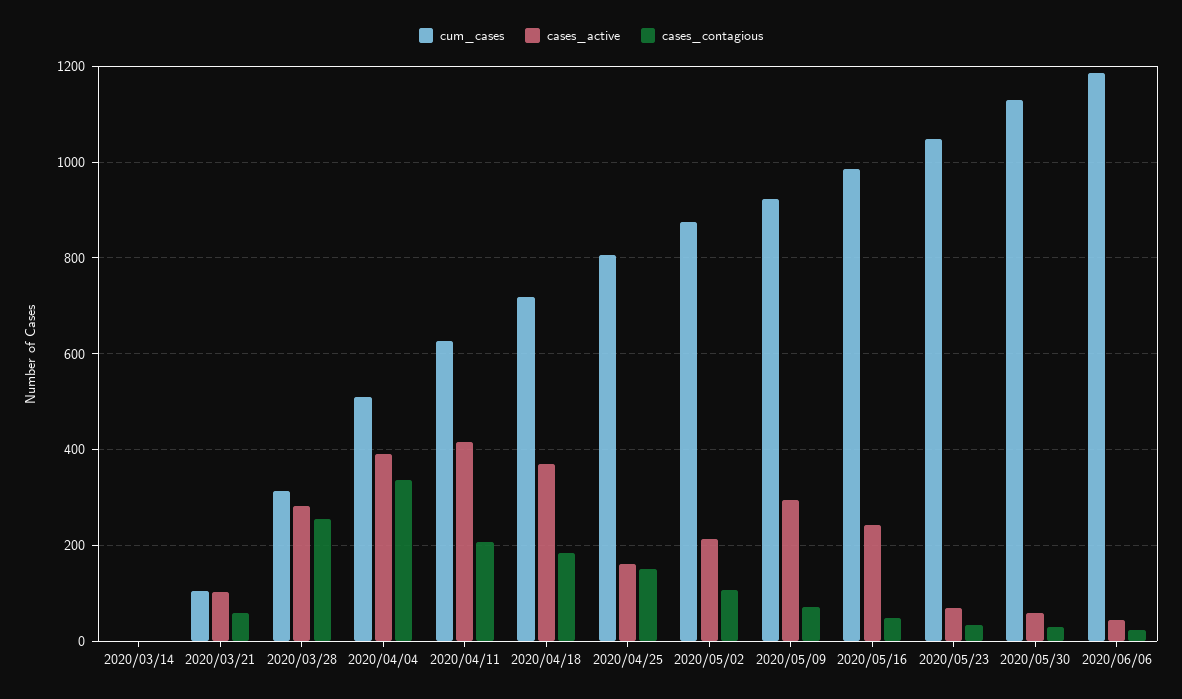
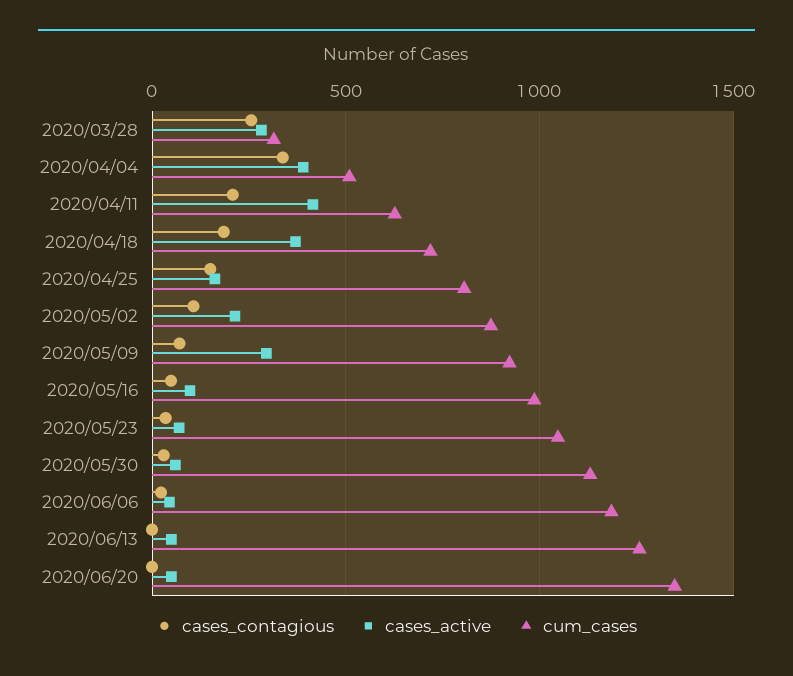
cum_cases, 2020/03/14: 0 -> none
cases_active, 2020/03/14: 0 -> none
cases_contagious, 2020/03/14: 0 -> none
cum_cases, 2020/03/21: 100 -> none
cases_active, 2020/03/21: 100 -> none
cases_contagious, 2020/03/21: 60 -> none
cases_active, 2020/05/16: 240 -> 100
cases_contagious, 2020/06/13: none -> 0
cases_active, 2020/06/13: none -> 50
cum_cases, 2020/06/13: none -> 1250
cases_contagious, 2020/06/20: none -> 0
cases_active, 2020/06/20: none -> 50
cum_cases, 2020/06/20: none -> 1350

